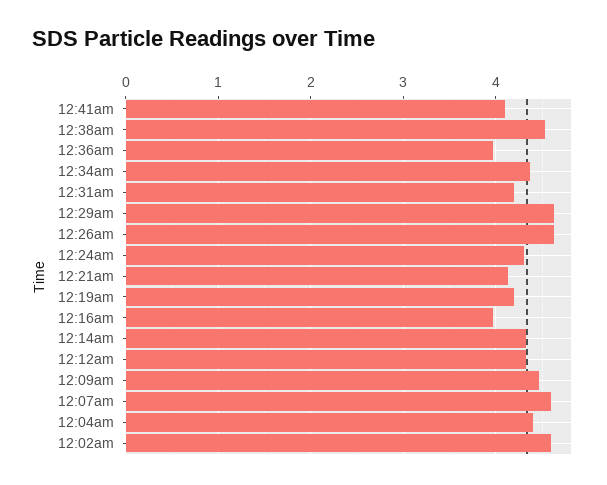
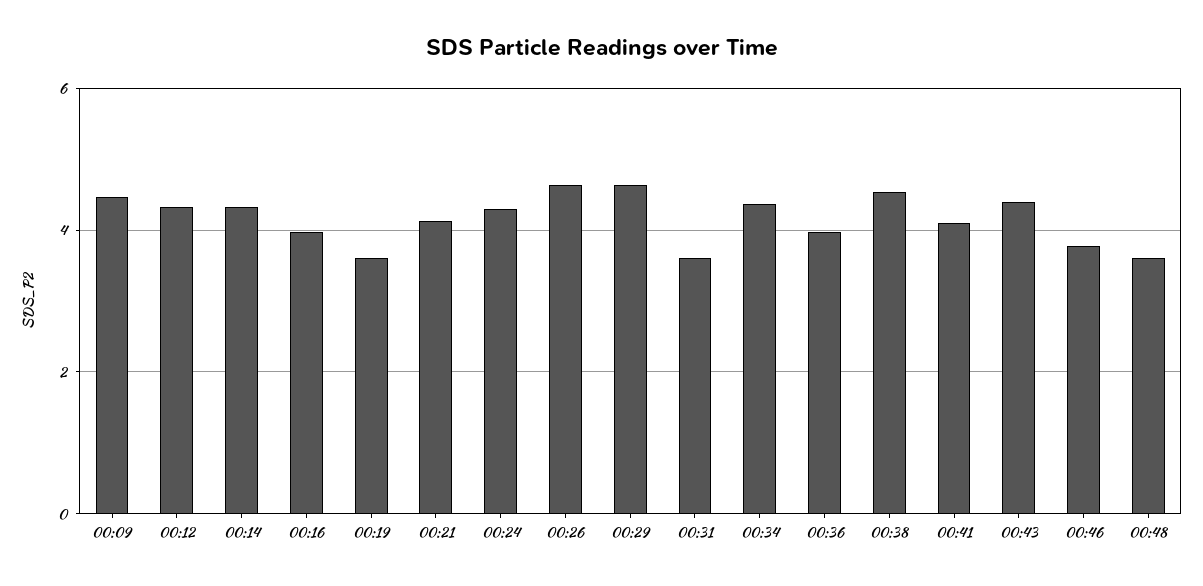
12:31am: 4.2 -> 3.6
12:19am: 4.2 -> 3.6
12:07am: 4.6 -> none
12:04am: 4.4 -> none
12:02am: 4.6 -> none
00:43: none -> 4.4
00:46: none -> 3.8
00:48: none -> 3.6

